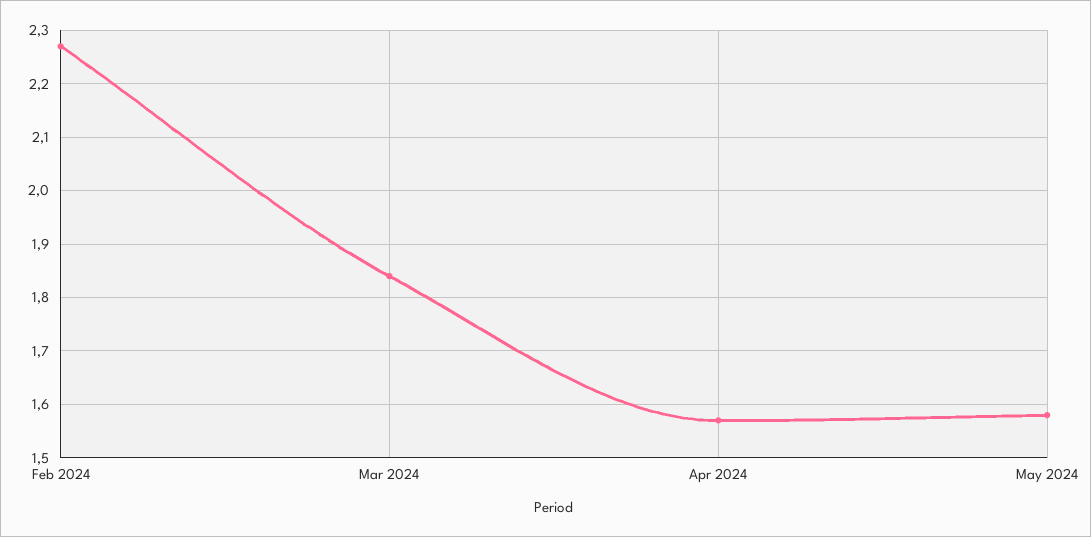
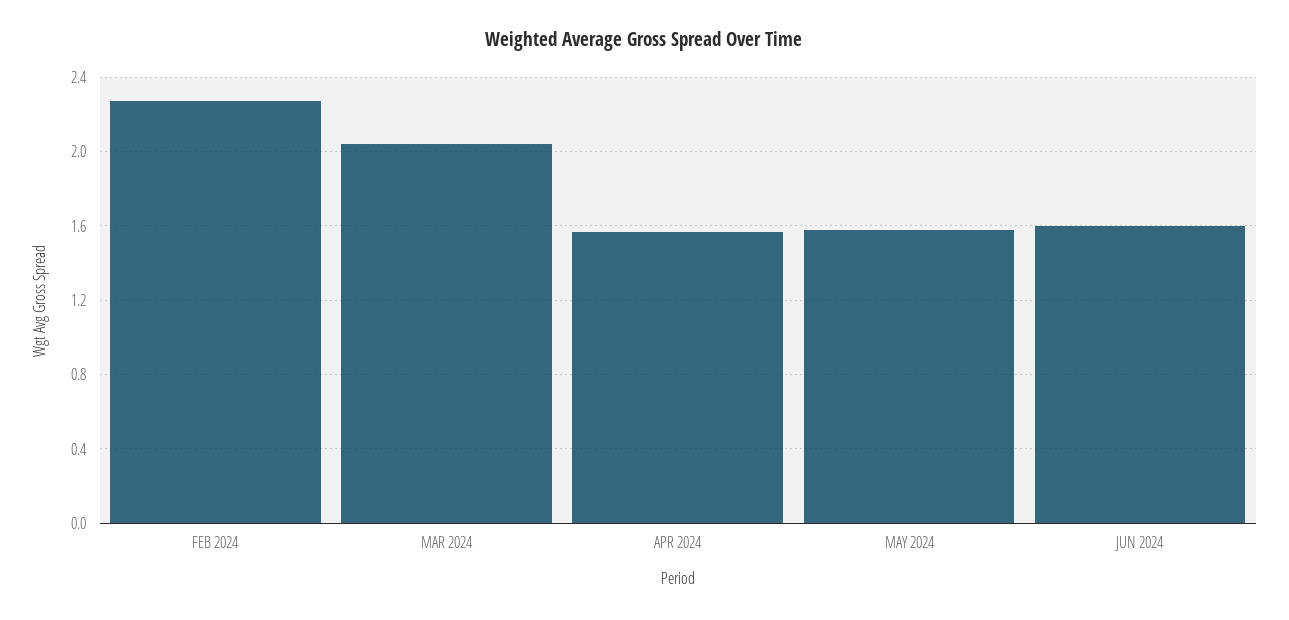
Mar 2024: 1.85 -> 2.05
JUN 2024: none -> 1.6

